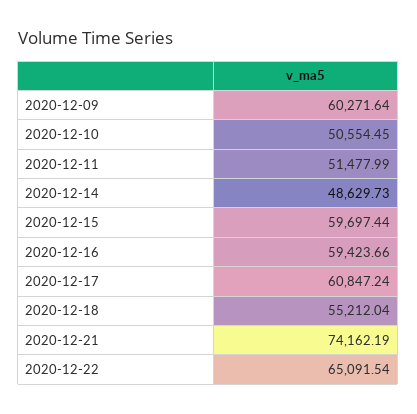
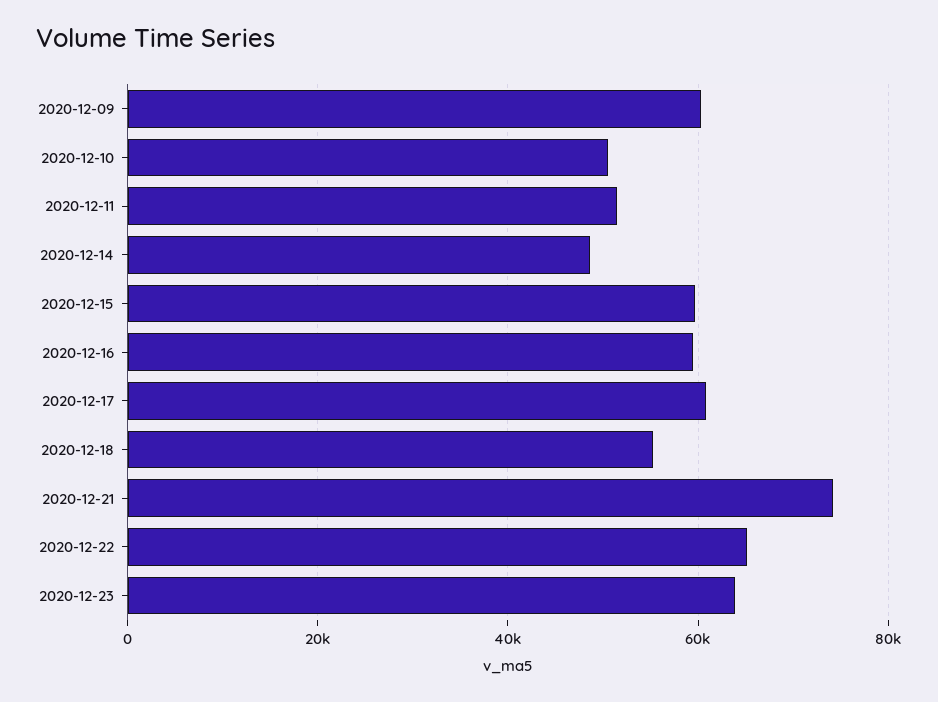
2020-12-23: none -> 64000

